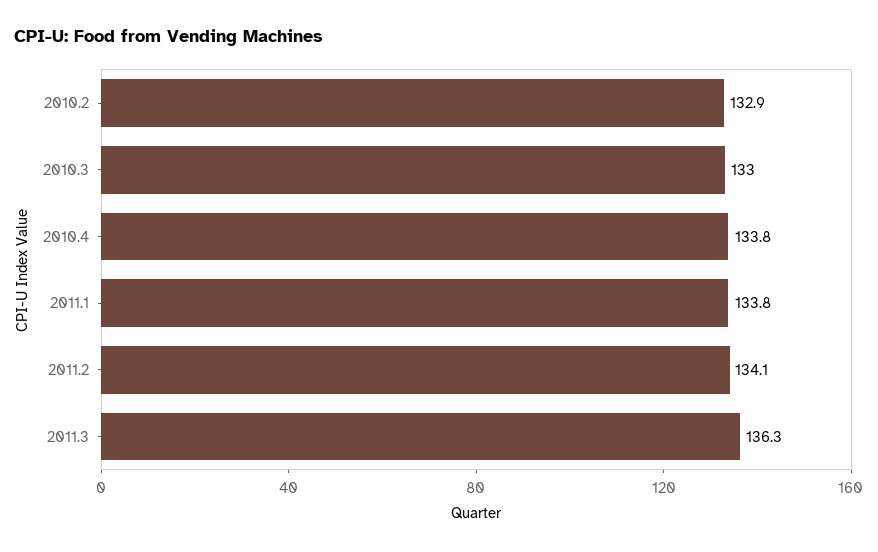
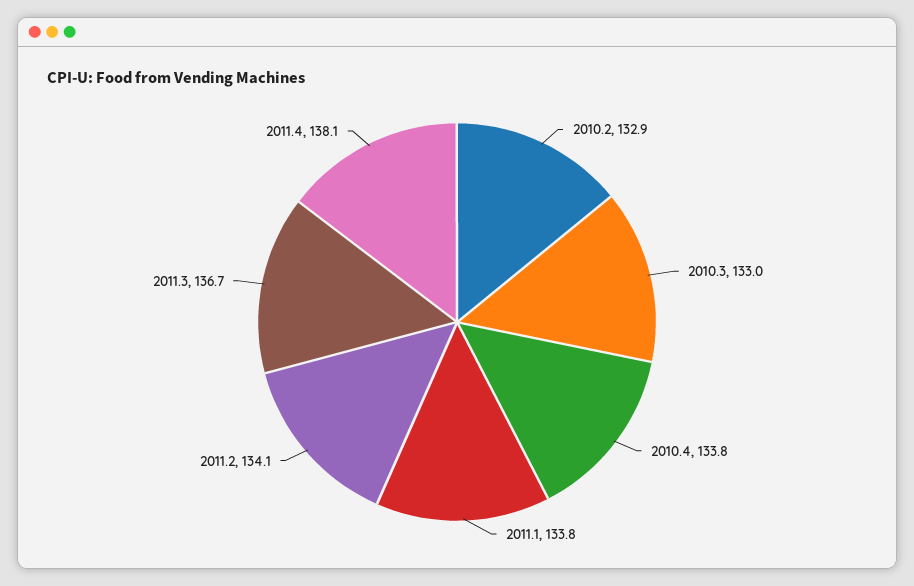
2011.3: 136.3 -> 136.7
2011.4: none -> 138.1

